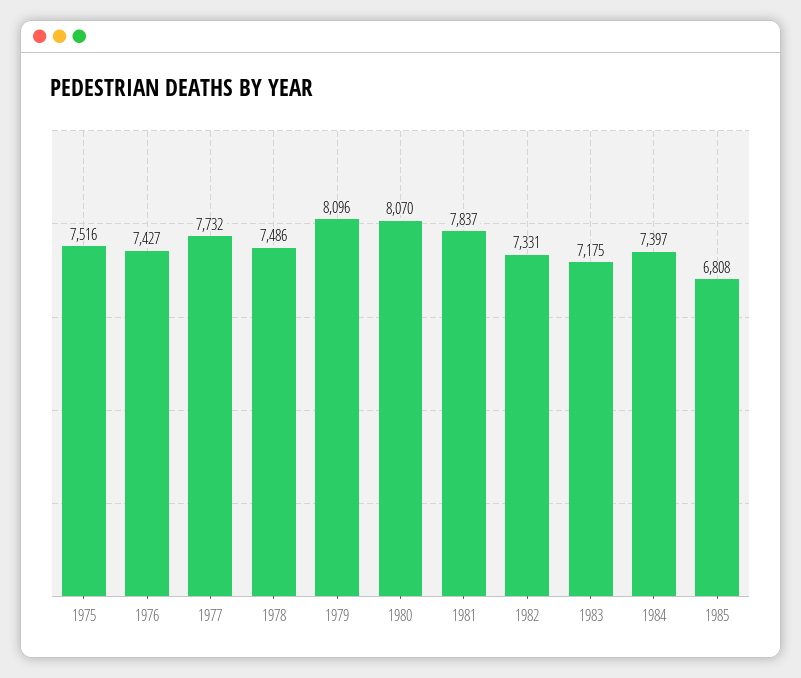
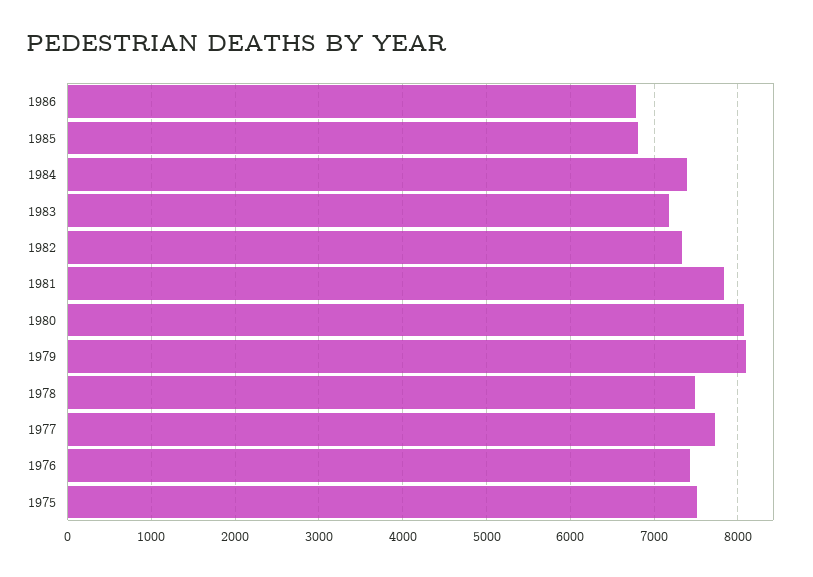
1986: none -> 6800

